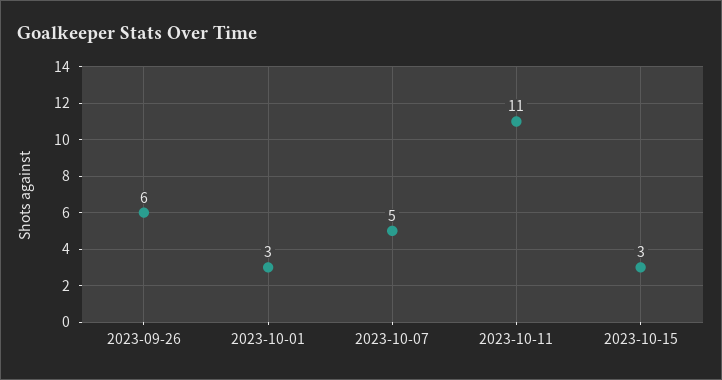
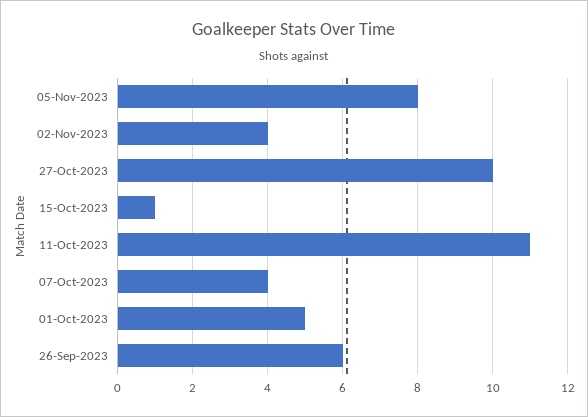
2023-10-01: 3 -> 5
2023-10-07: 5 -> 4
2023-10-15: 3 -> 1
05-Nov-2023: none -> 8
02-Nov-2023: none -> 4
27-Oct-2023: none -> 10

